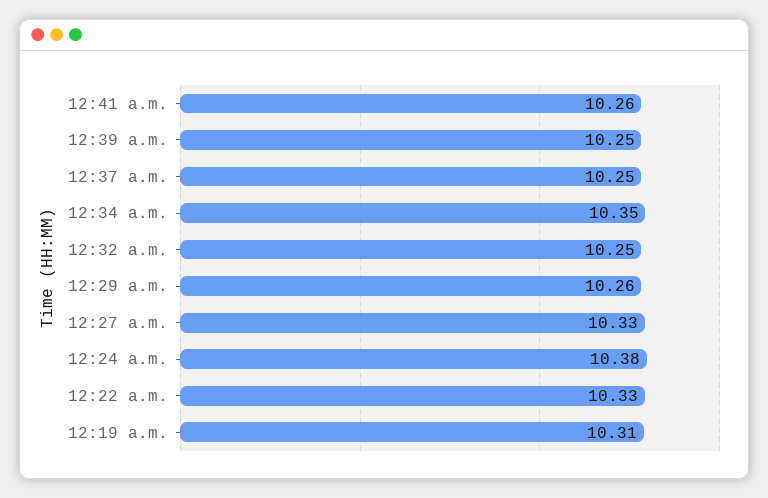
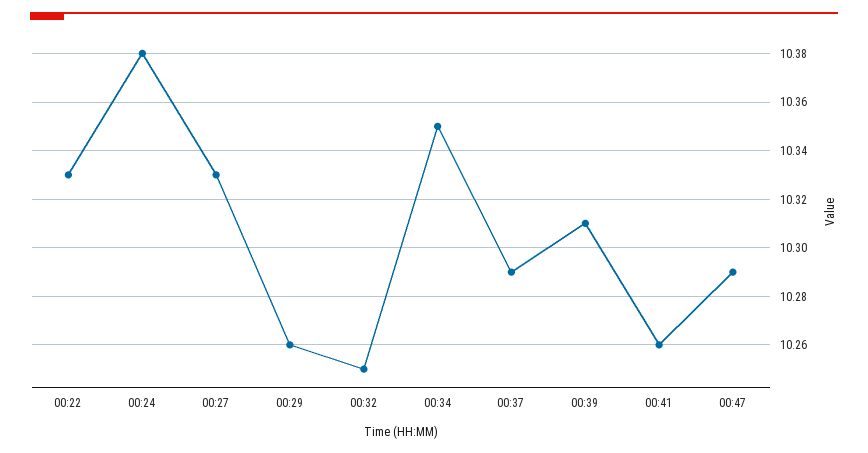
12:39 a.m.: 10.25 -> 10.31
12:37 a.m.: 10.25 -> 10.29
12:19 a.m.: 10.31 -> none
00:47: none -> 10.29

